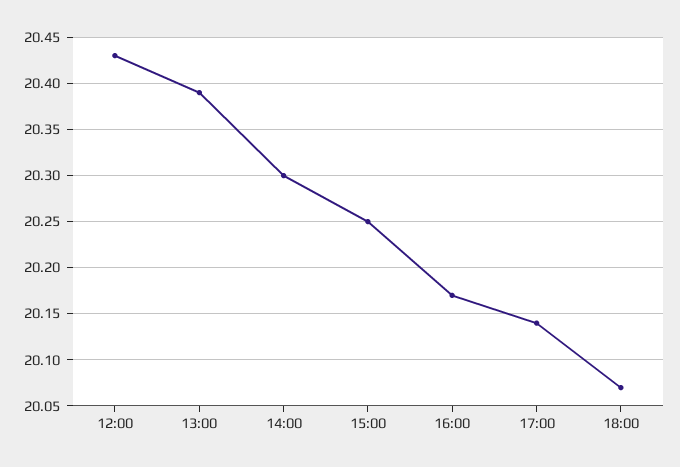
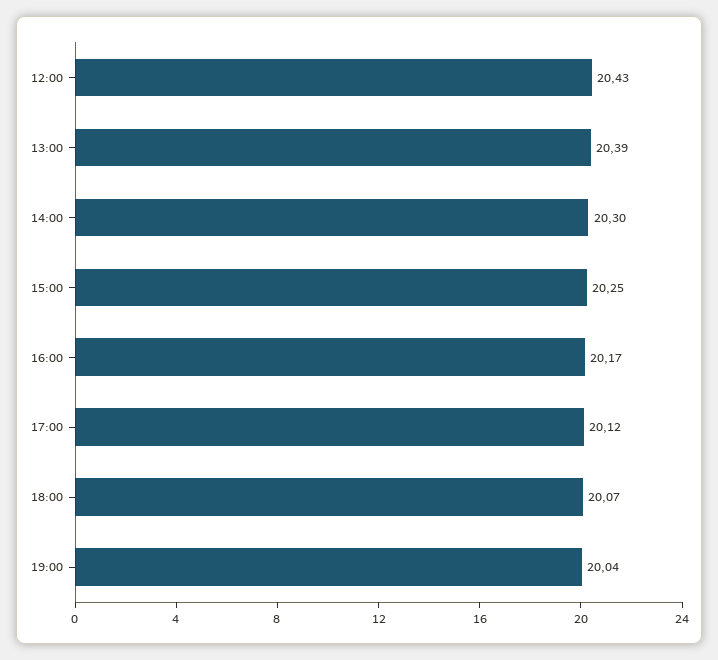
17:00: 20.14 -> 20.12
19:00: none -> 20.04

